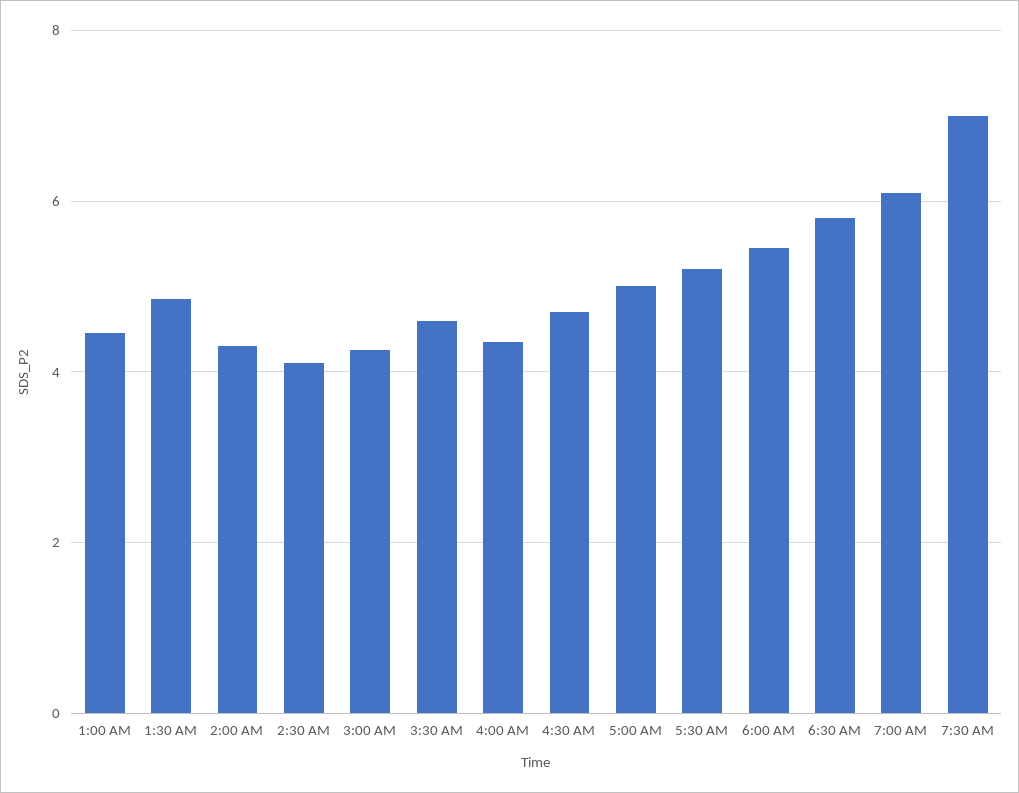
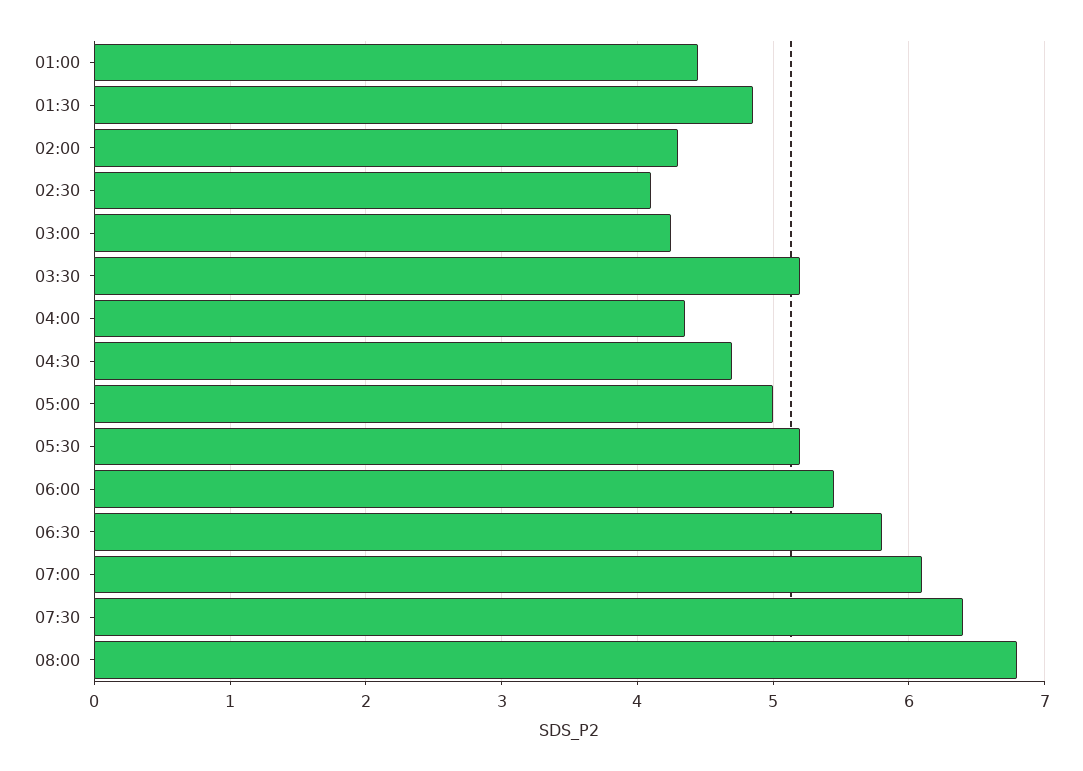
3:30 AM: 4.6 -> 5.2
7:30 AM: 7 -> 6.4
08:00: none -> 6.8

